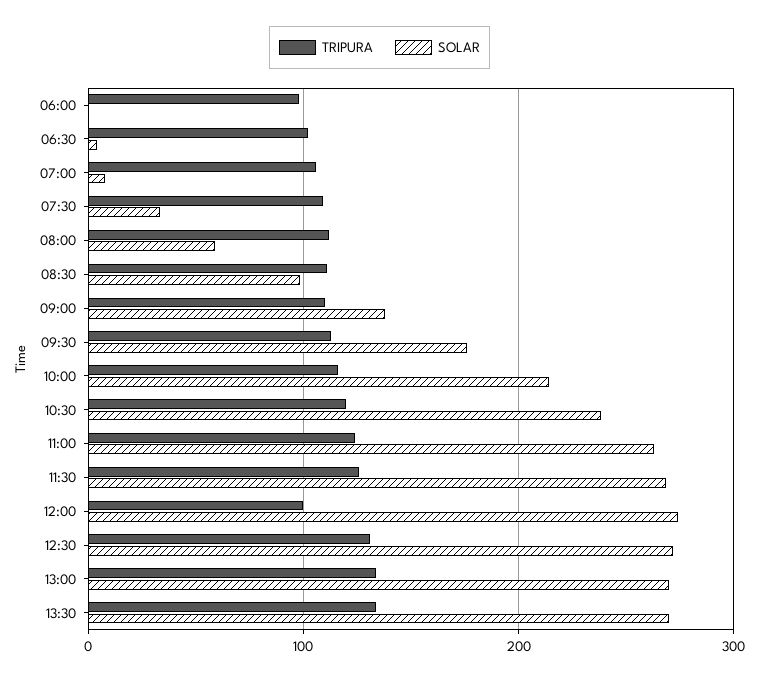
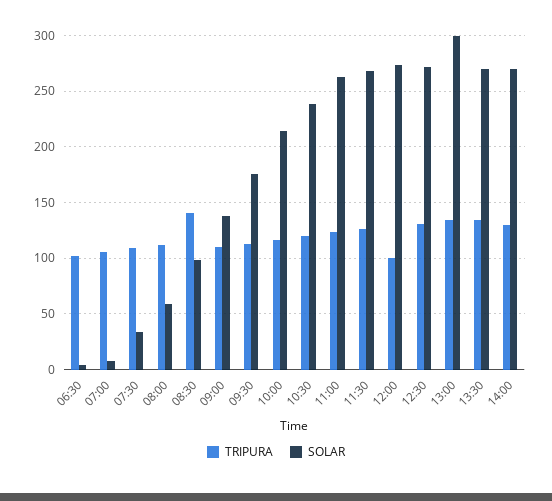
TRIPURA, 06:00: 100 -> none
SOLAR, 06:00: 0 -> none
TRIPURA, 08:30: 110 -> 140
SOLAR, 13:00: 270 -> 300
TRIPURA, 14:00: none -> 130
SOLAR, 14:00: none -> 270

